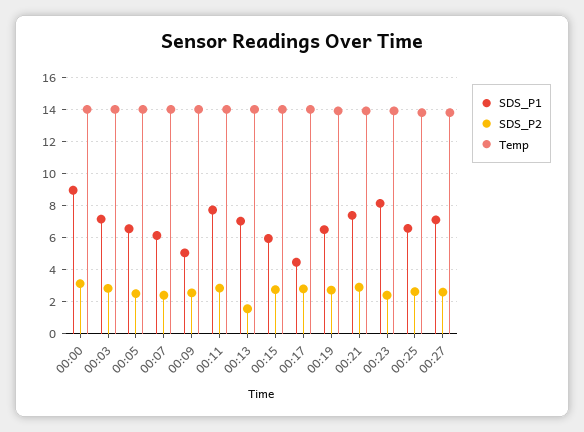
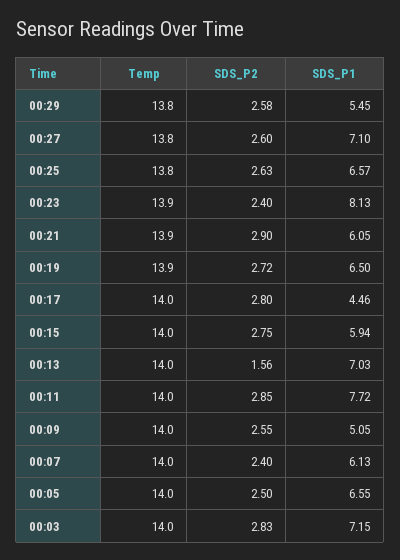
SDS_P1, 00:00: 9 -> none
SDS_P2, 00:00: 3 -> none
Temp, 00:00: 14 -> none
SDS_P1, 00:21: 7.5 -> 6.05
Temp, 00:29: none -> 13.8
SDS_P2, 00:29: none -> 2.58
SDS_P1, 00:29: none -> 5.45

